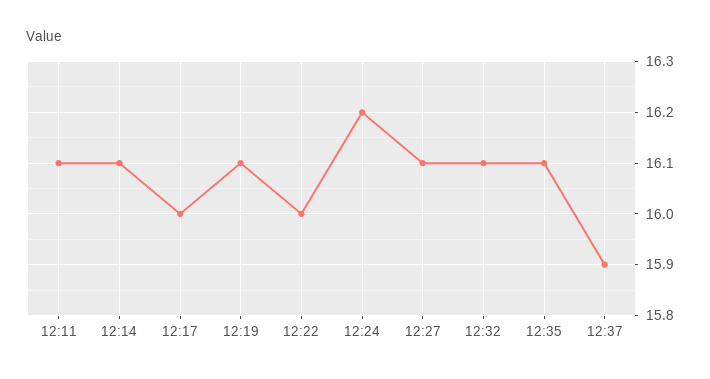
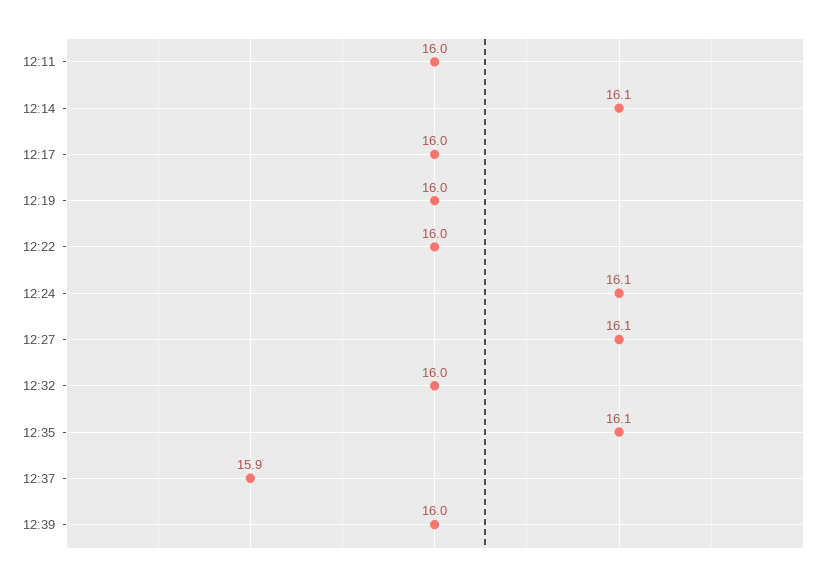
12:11: 16.1 -> 16
12:19: 16.1 -> 16
12:24: 16.2 -> 16.1
12:32: 16.1 -> 16
12:39: none -> 16

